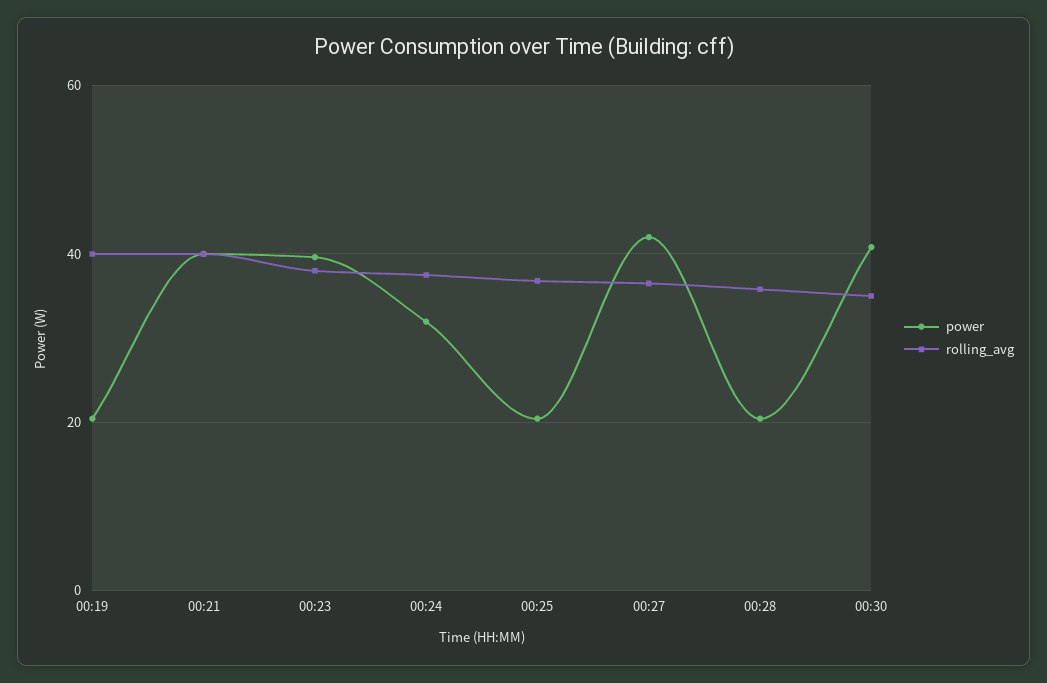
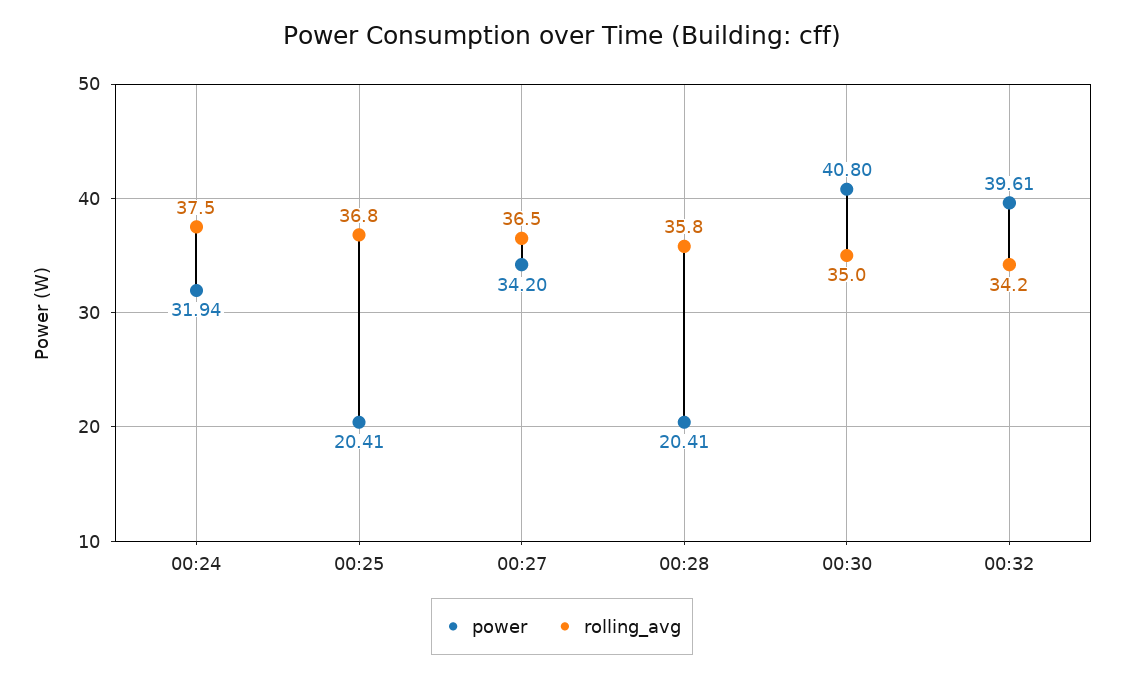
power, 00:19: 20 -> none
rolling_avg, 00:19: 40 -> none
power, 00:21: 40 -> none
rolling_avg, 00:21: 40 -> none
power, 00:23: 40 -> none
rolling_avg, 00:23: 38 -> none
power, 00:27: 42 -> 34.2
power, 00:32: none -> 39.61
rolling_avg, 00:32: none -> 34.2

